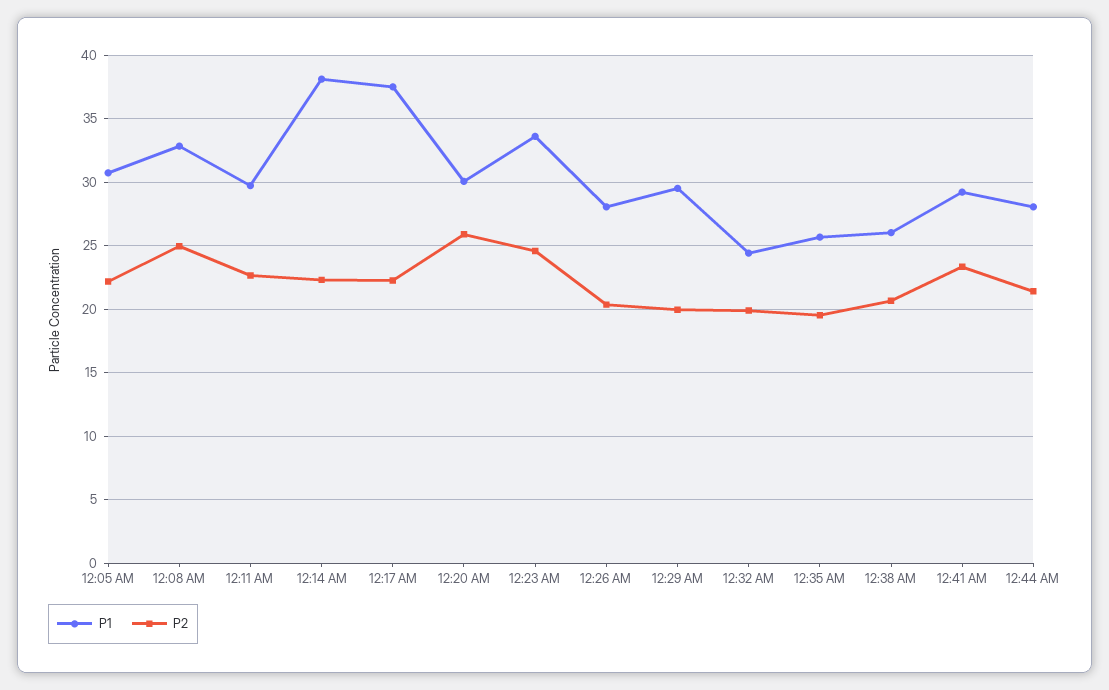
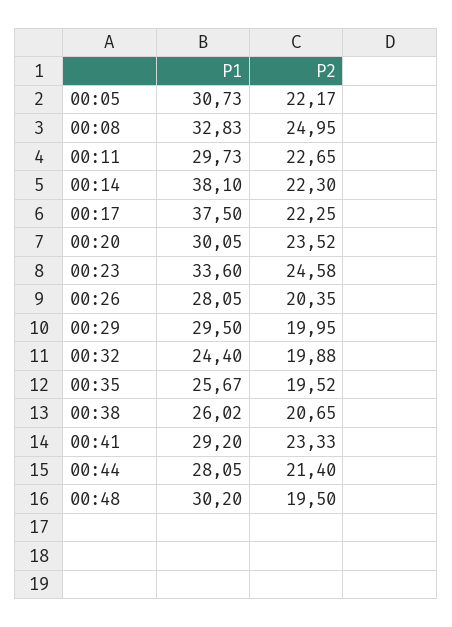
P2, 12:20 AM: 26 -> 23.52
P1, 00:48: none -> 30.2
P2, 00:48: none -> 19.5

